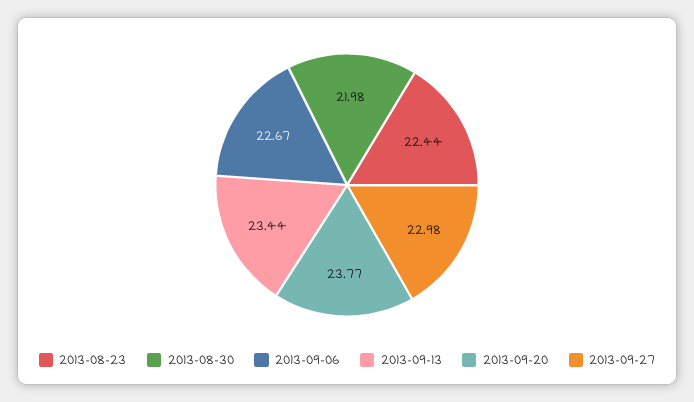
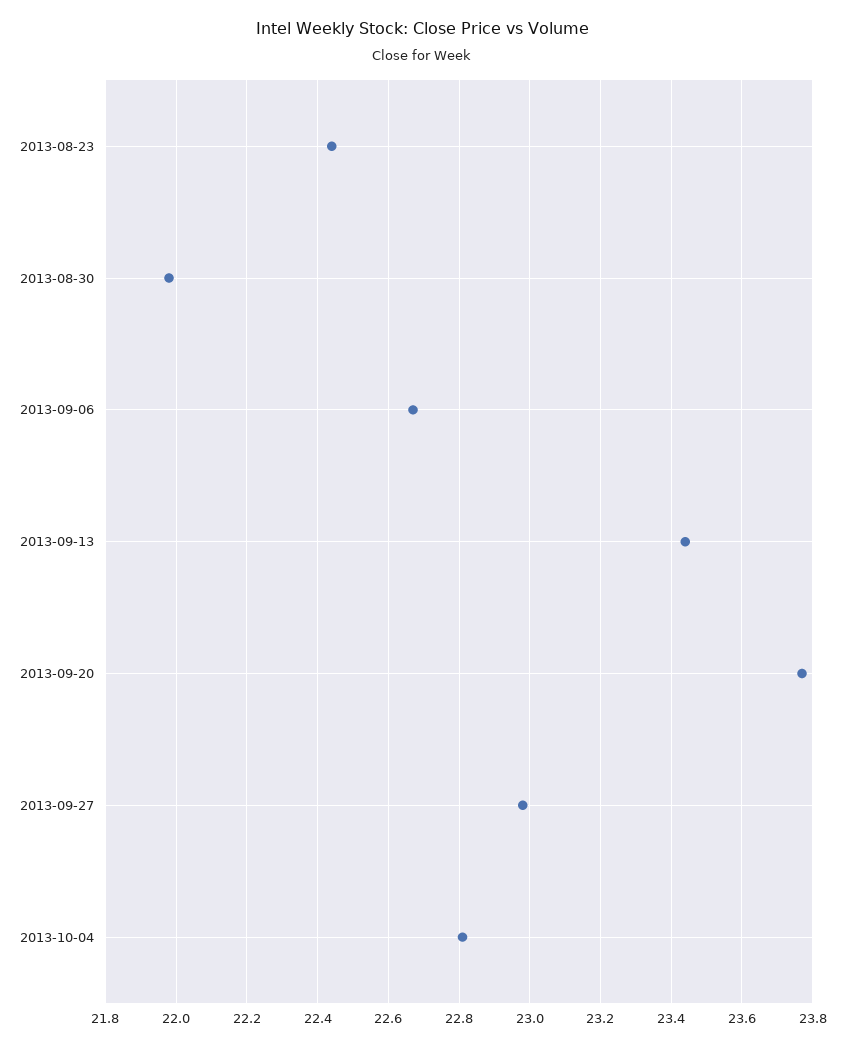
2013-10-04: none -> 22.8

